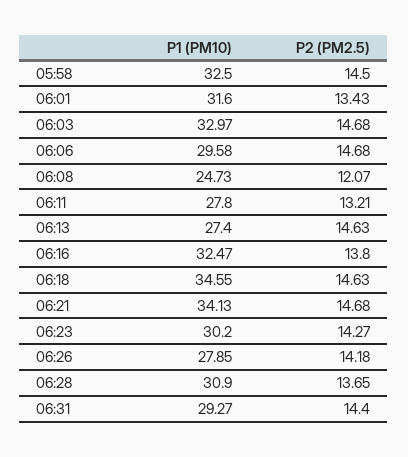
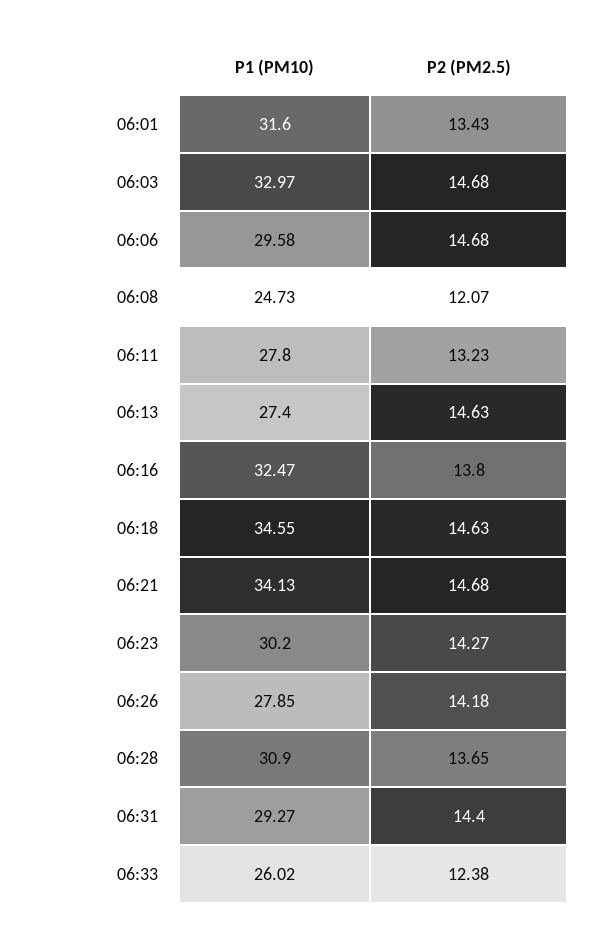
P1 (PM10), 05:58: 32.5 -> none
P2 (PM2.5), 05:58: 14.5 -> none
P2 (PM2.5), 06:11: 13.21 -> 13.23
P1 (PM10), 06:33: none -> 26.02
P2 (PM2.5), 06:33: none -> 12.38

